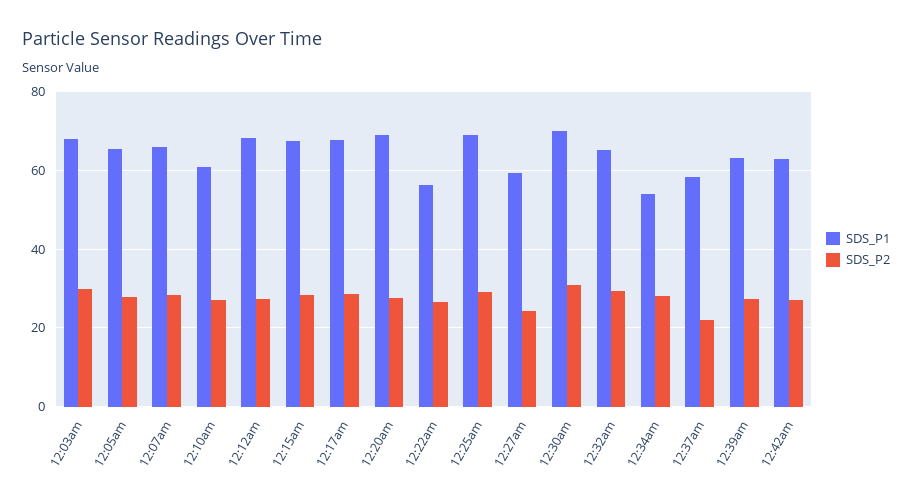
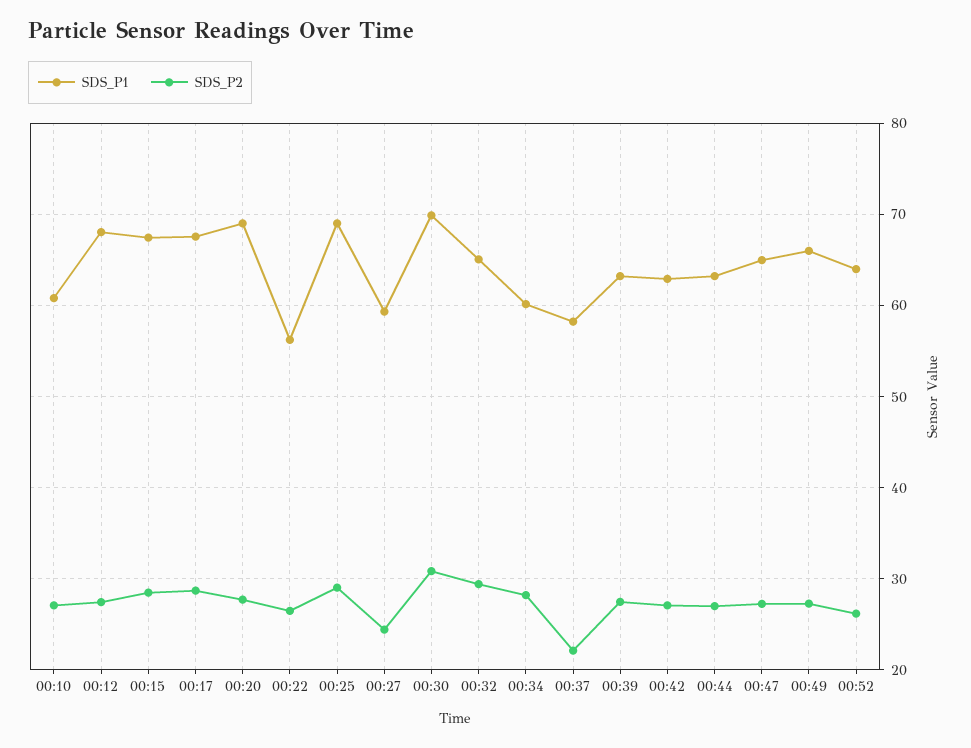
SDS_P1, 12:03am: 68 -> none
SDS_P2, 12:03am: 30 -> none
SDS_P1, 12:05am: 66 -> none
SDS_P2, 12:05am: 28 -> none
SDS_P1, 12:07am: 66 -> none
SDS_P2, 12:07am: 28 -> none
SDS_P1, 12:34am: 54 -> 60
SDS_P1, 00:44: none -> 63
SDS_P2, 00:44: none -> 27
SDS_P1, 00:47: none -> 65
SDS_P2, 00:47: none -> 27
SDS_P1, 00:49: none -> 66
SDS_P2, 00:49: none -> 27
SDS_P1, 00:52: none -> 64
SDS_P2, 00:52: none -> 26

